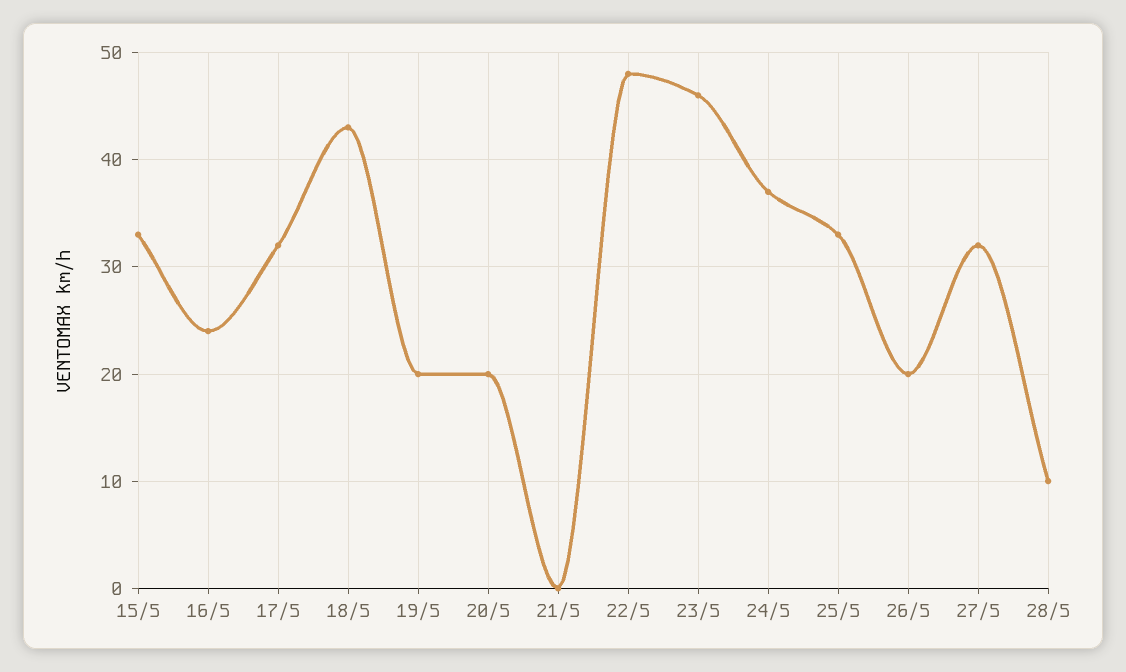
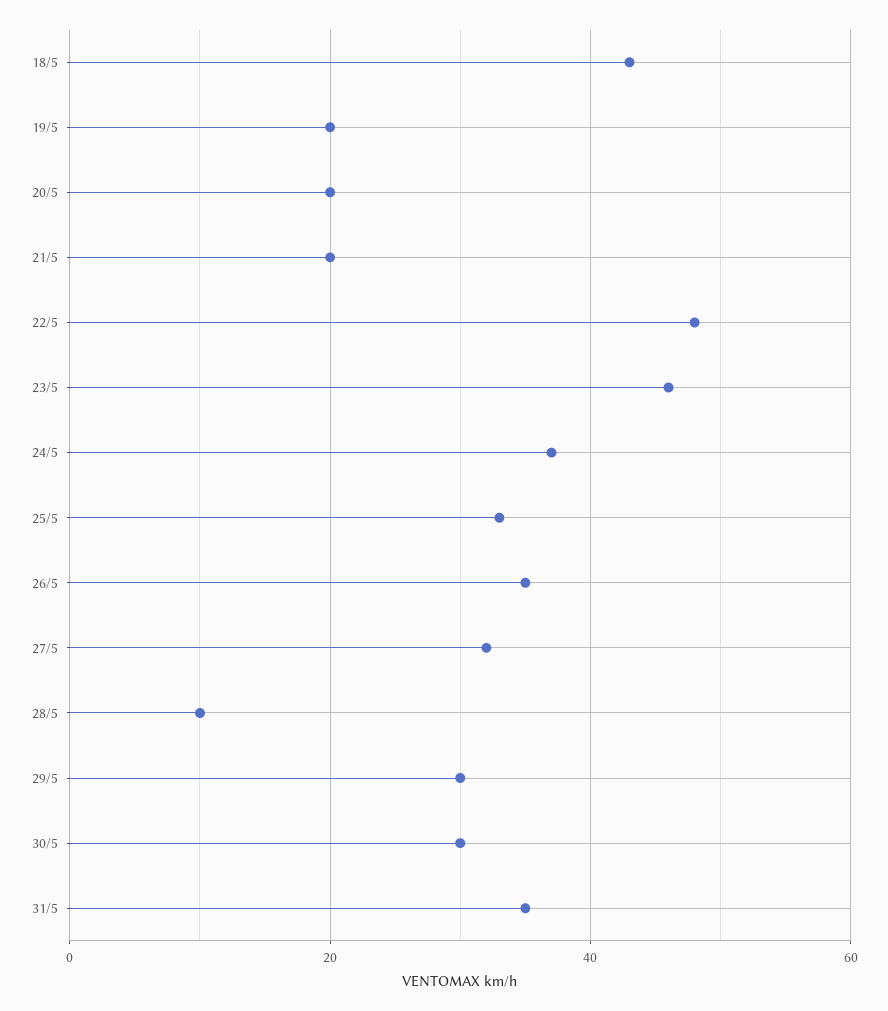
15/5: 33 -> none
16/5: 24 -> none
17/5: 32 -> none
21/5: 0 -> 20
26/5: 20 -> 35
29/5: none -> 30
30/5: none -> 30
31/5: none -> 35

